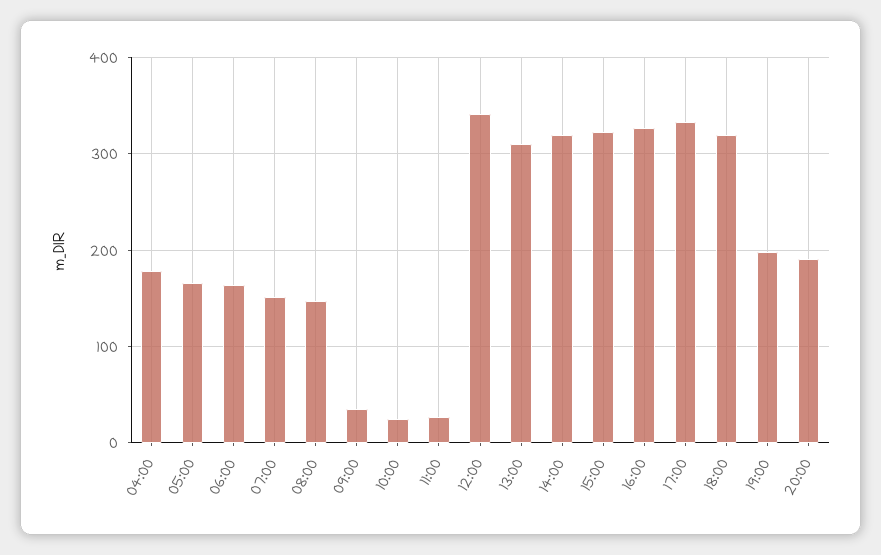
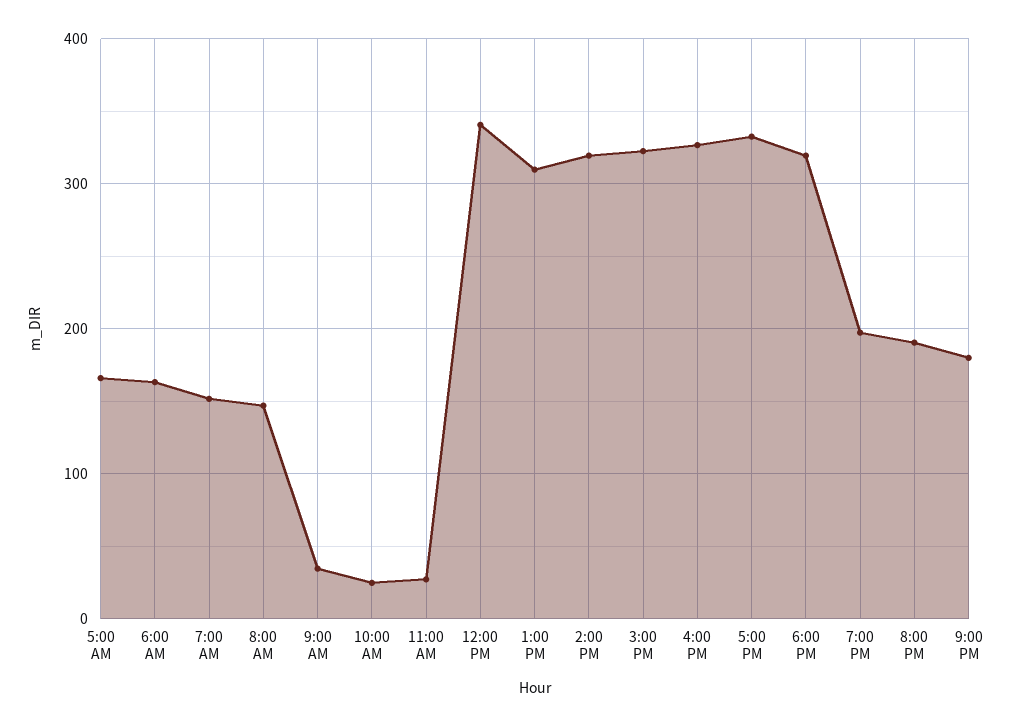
04:00: 180 -> none
9:00 PM: none -> 180

